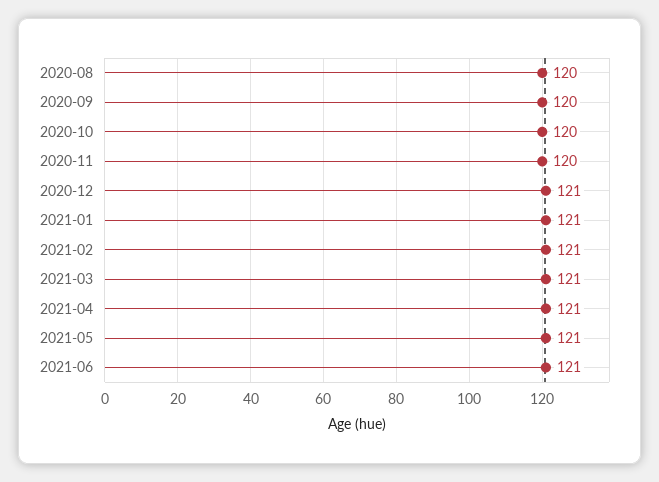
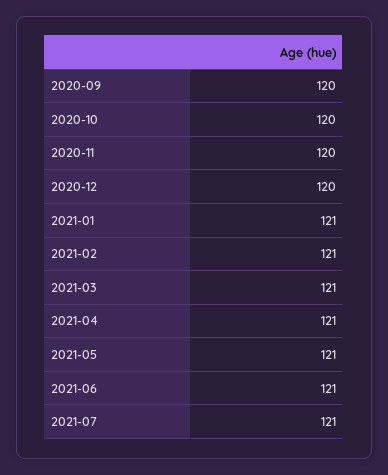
2020-08: 120 -> none
2020-12: 121 -> 120
2021-07: none -> 121

